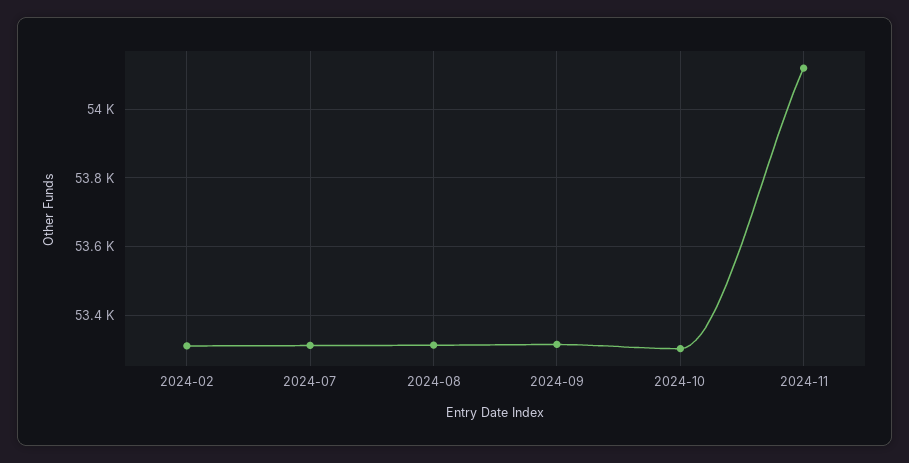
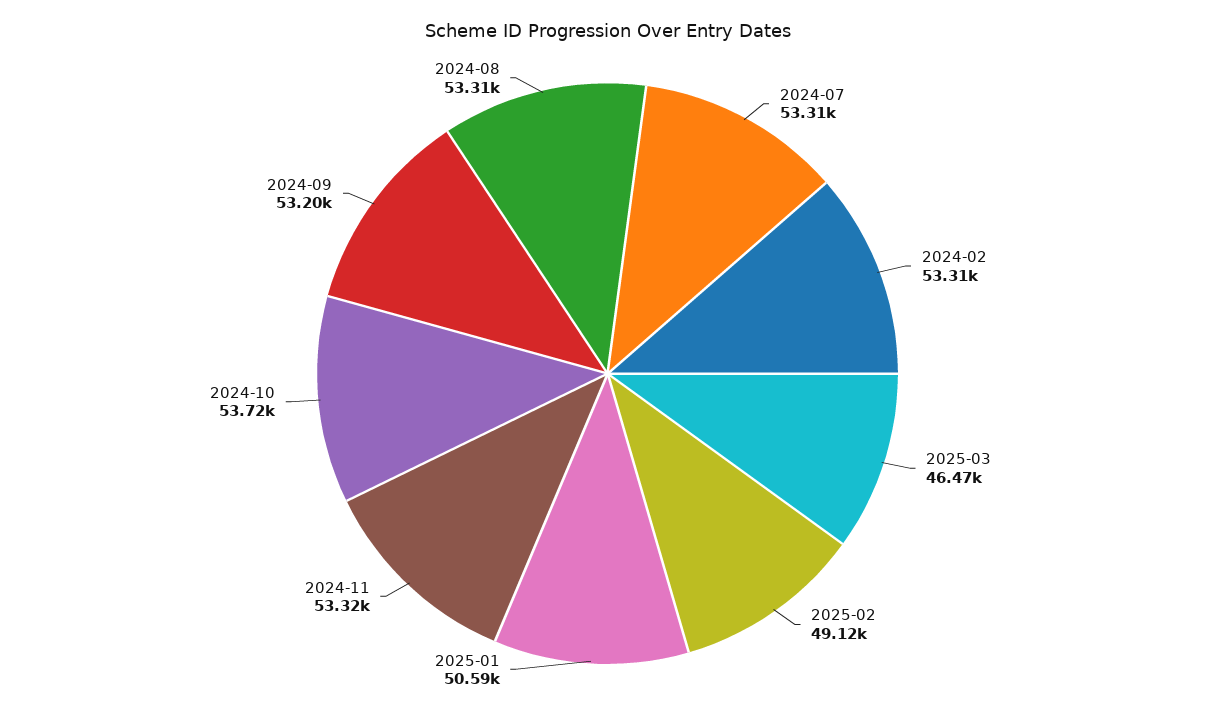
2024-09: 53320 -> 53200
2024-10: 53300 -> 53720
2024-11: 54120 -> 53320
2025-03: none -> 46470
2025-02: none -> 49120
2025-01: none -> 50590

